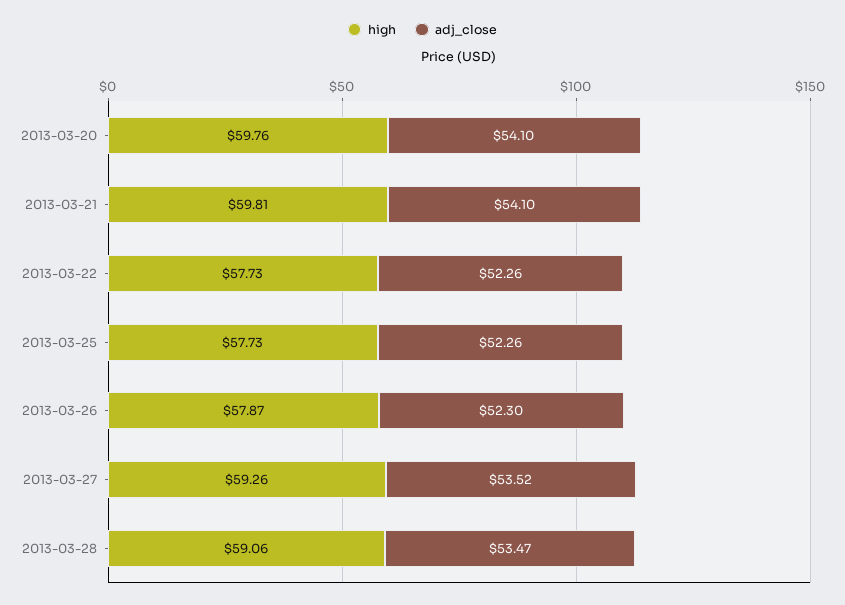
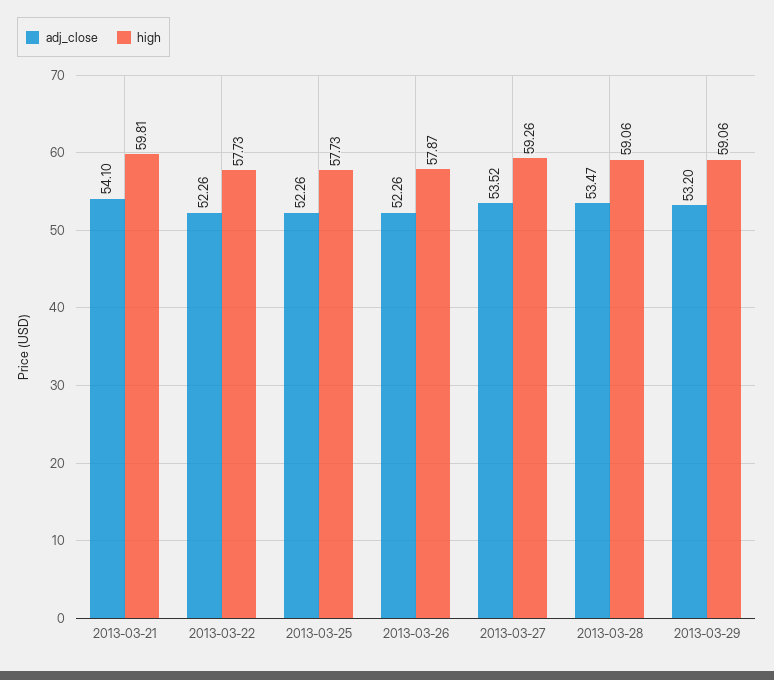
high, 2013-03-20: 59.76 -> none
adj_close, 2013-03-20: 54.1 -> none
adj_close, 2013-03-26: 52.3 -> 52.26
adj_close, 2013-03-29: none -> 53.2
high, 2013-03-29: none -> 59.06

